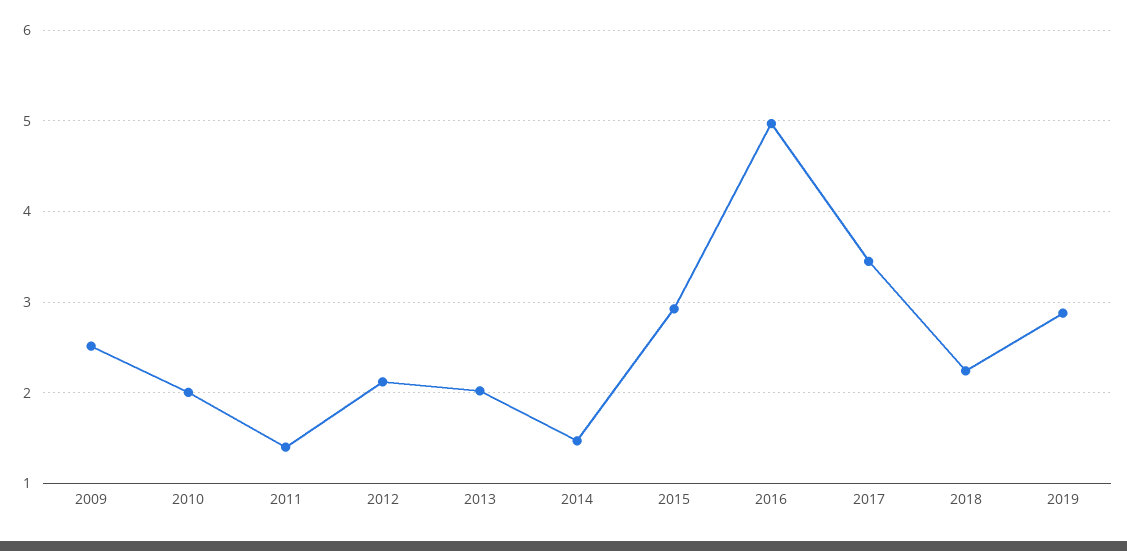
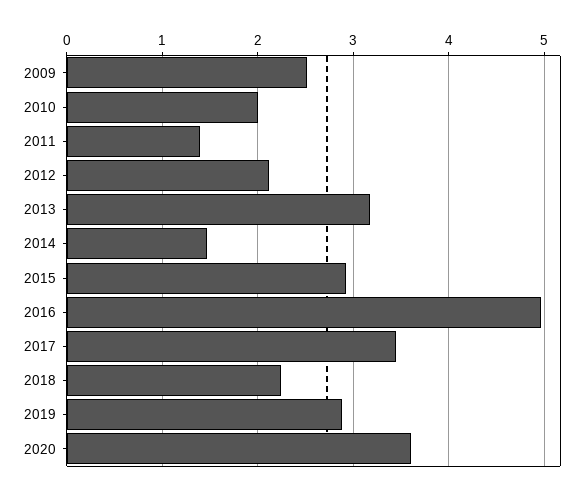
2013: 2 -> 3.2
2020: none -> 3.6

